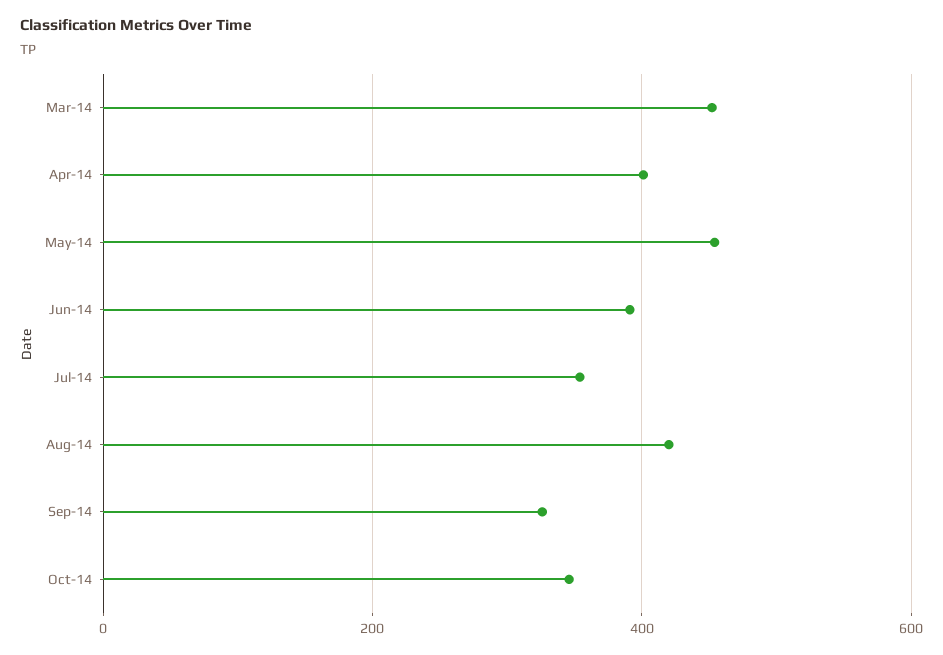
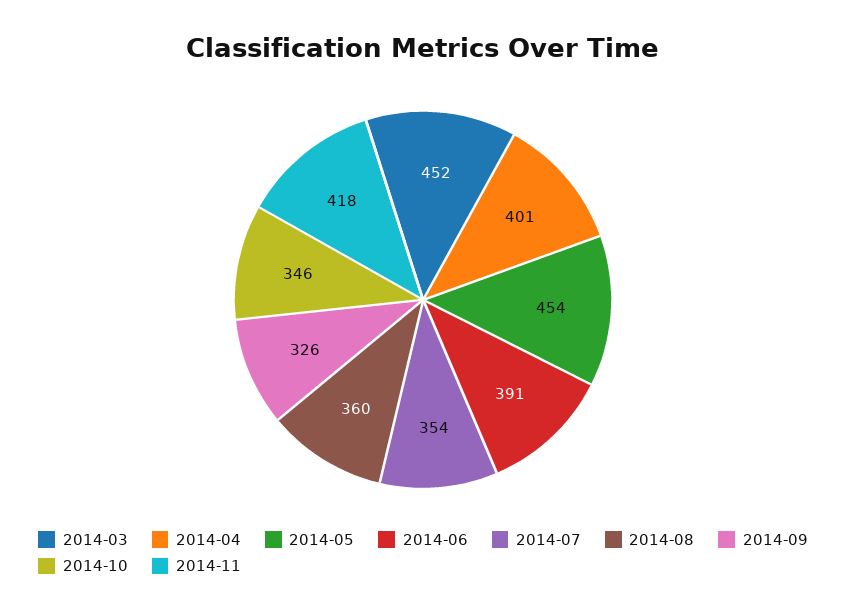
Aug-14: 420 -> 360
2014-11: none -> 418

